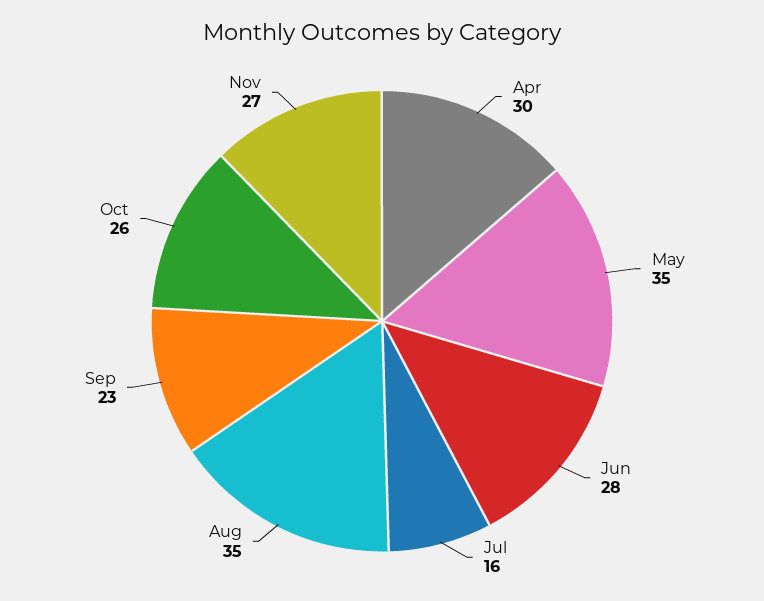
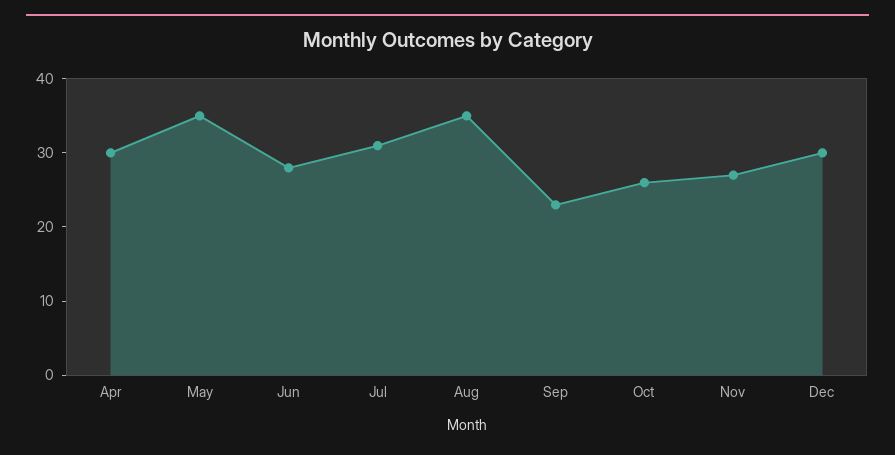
Jul: 16 -> 30
Dec: none -> 30

